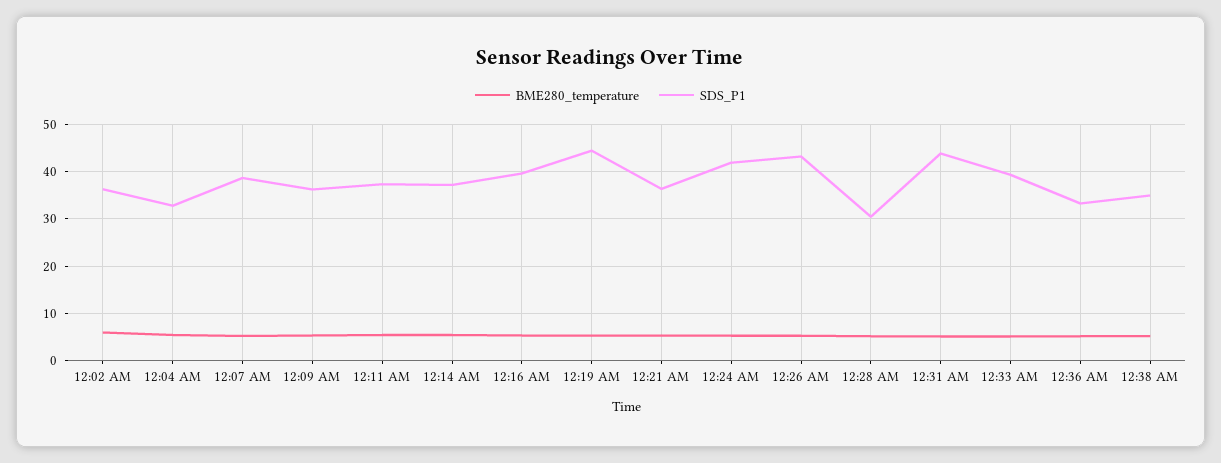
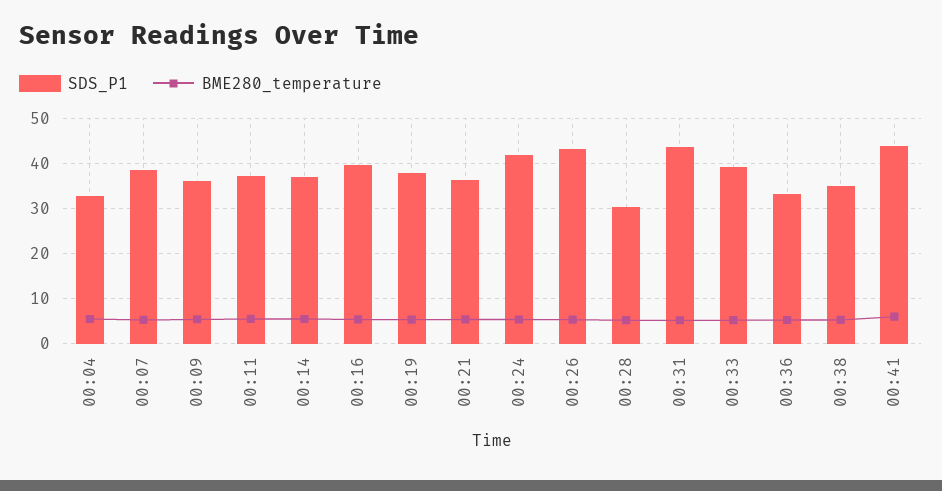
BME280_temperature, 12:02 AM: 6 -> none
SDS_P1, 12:02 AM: 36 -> none
SDS_P1, 12:19 AM: 44 -> 38
SDS_P1, 00:41: none -> 44
BME280_temperature, 00:41: none -> 6

